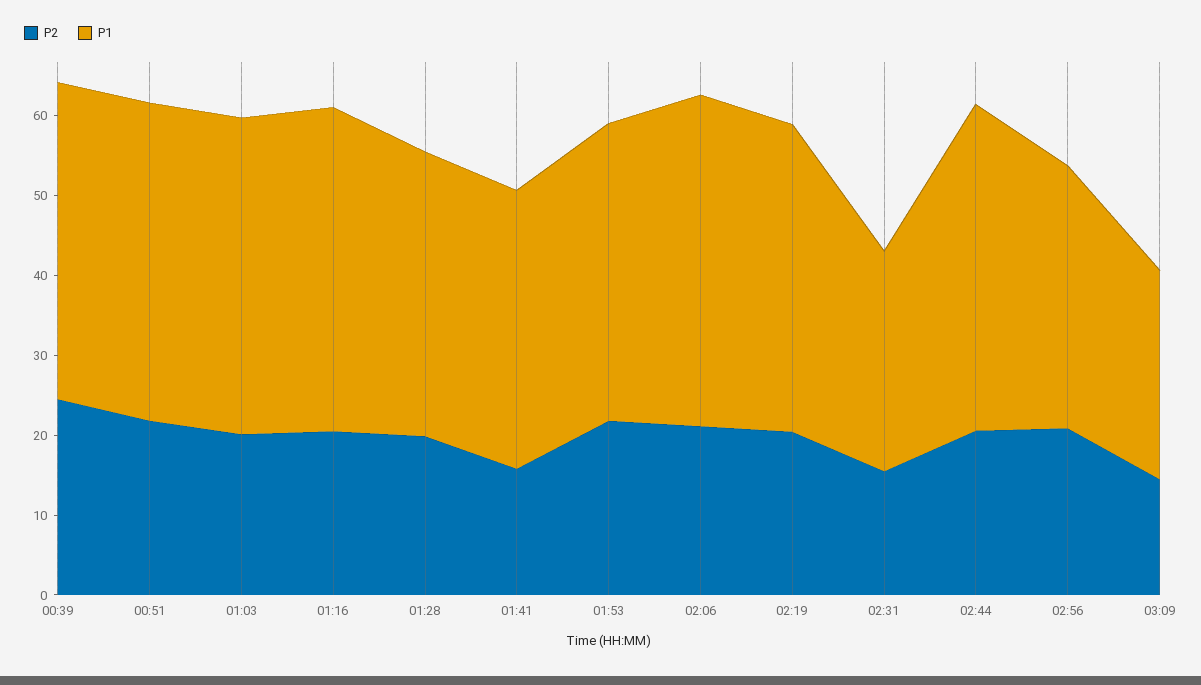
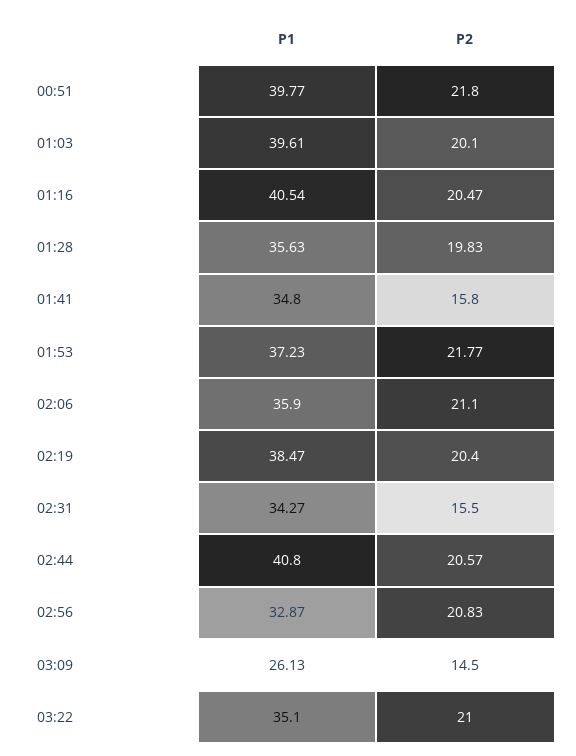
P2, 00:39: 24 -> none
P1, 00:39: 40 -> none
P1, 02:06: 42 -> 35.9
P1, 02:31: 28 -> 34.27
P1, 03:22: none -> 35.1
P2, 03:22: none -> 21

